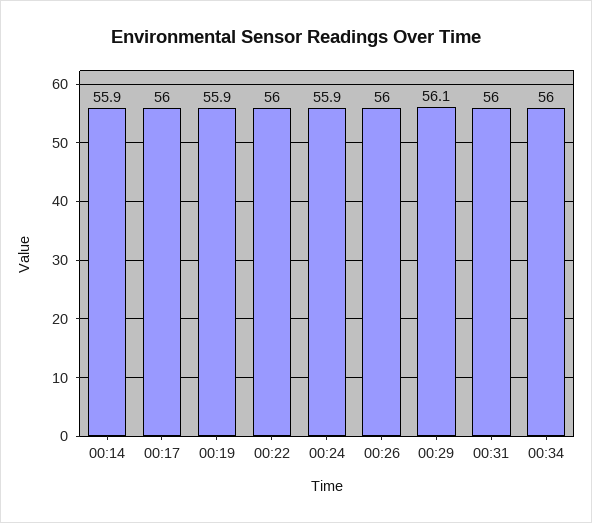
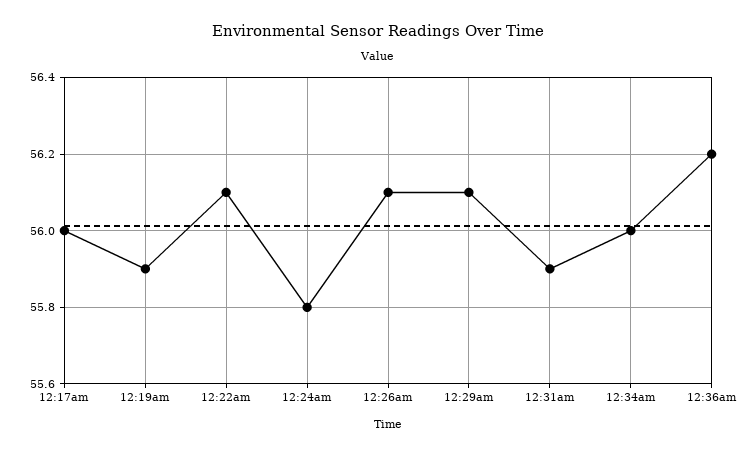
00:14: 55.9 -> none
00:22: 56 -> 56.1
00:24: 55.9 -> 55.8
00:26: 56 -> 56.1
00:31: 56 -> 55.9
12:36am: none -> 56.2

